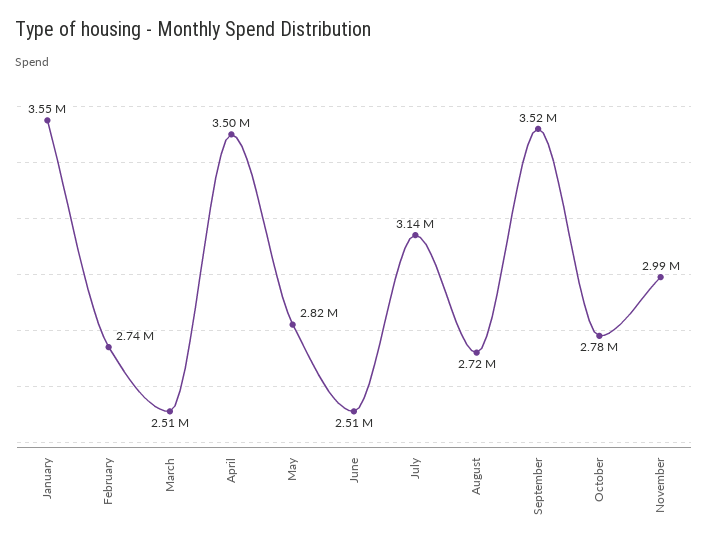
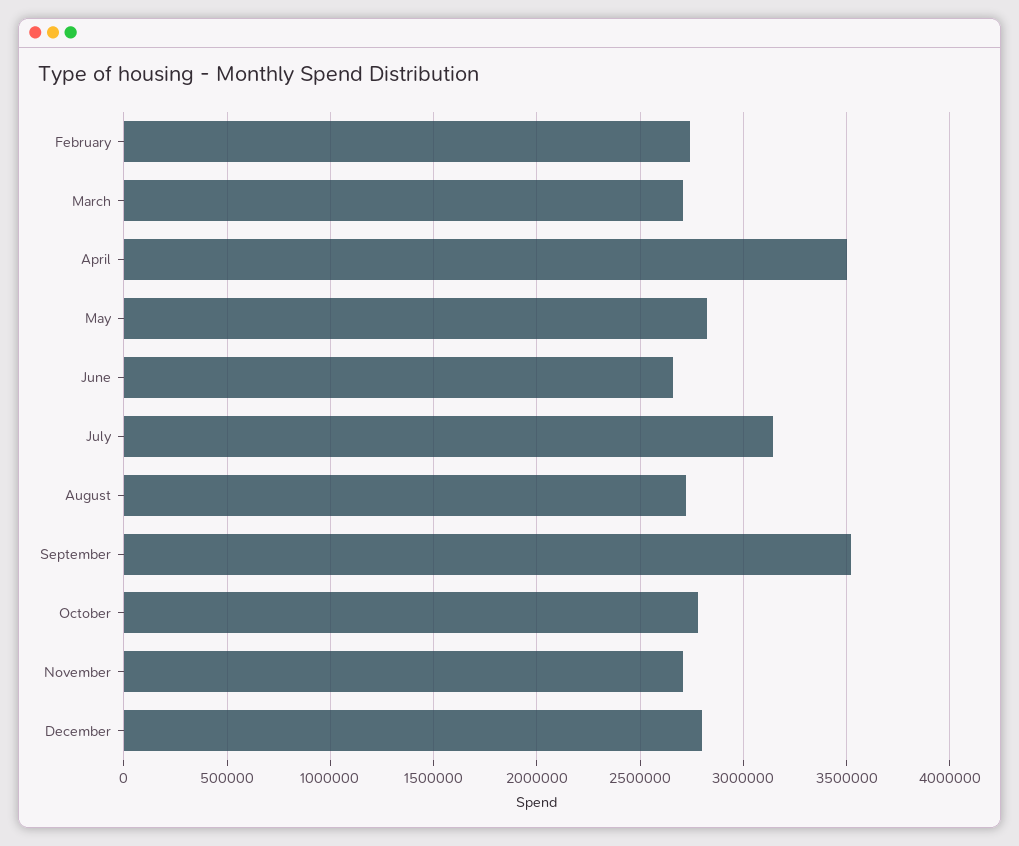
January: 3550000 -> none
March: 2510000 -> 2700000
June: 2510000 -> 2650000
November: 2990000 -> 2700000
December: none -> 2800000

